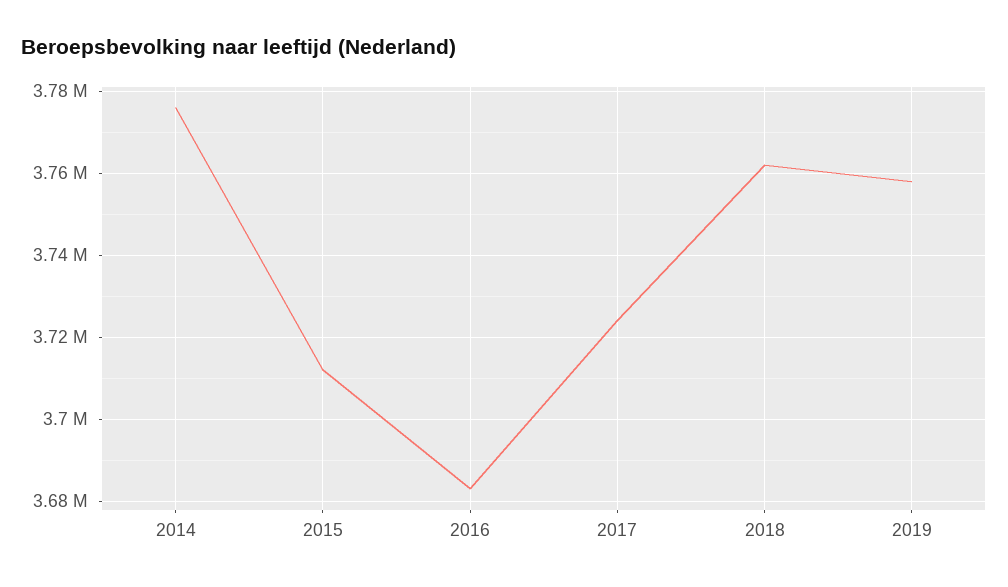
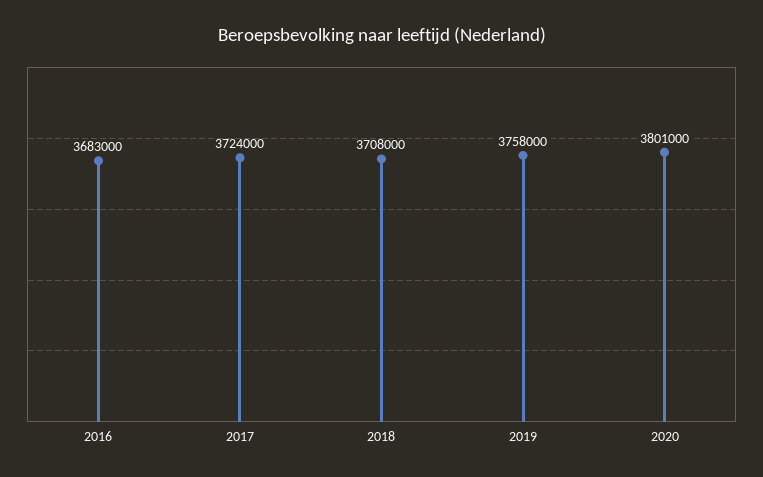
2014: 3776000 -> none
2015: 3712000 -> none
2018: 3762000 -> 3708000
2020: none -> 3801000

